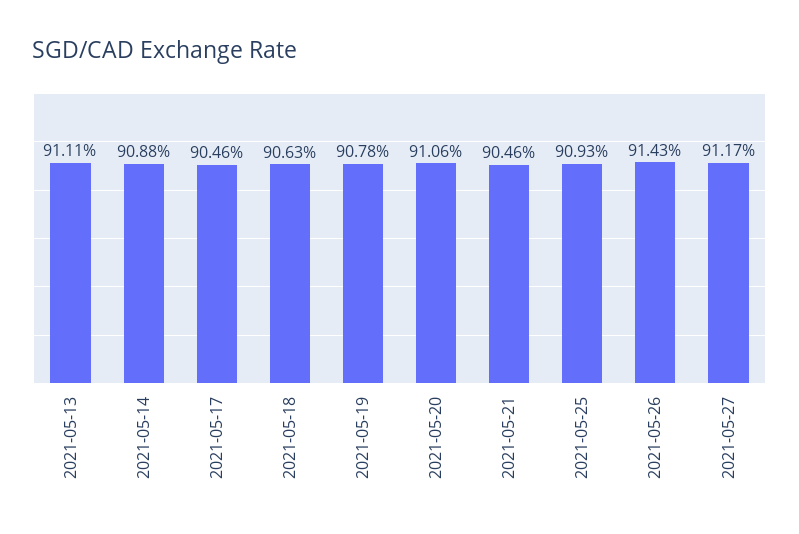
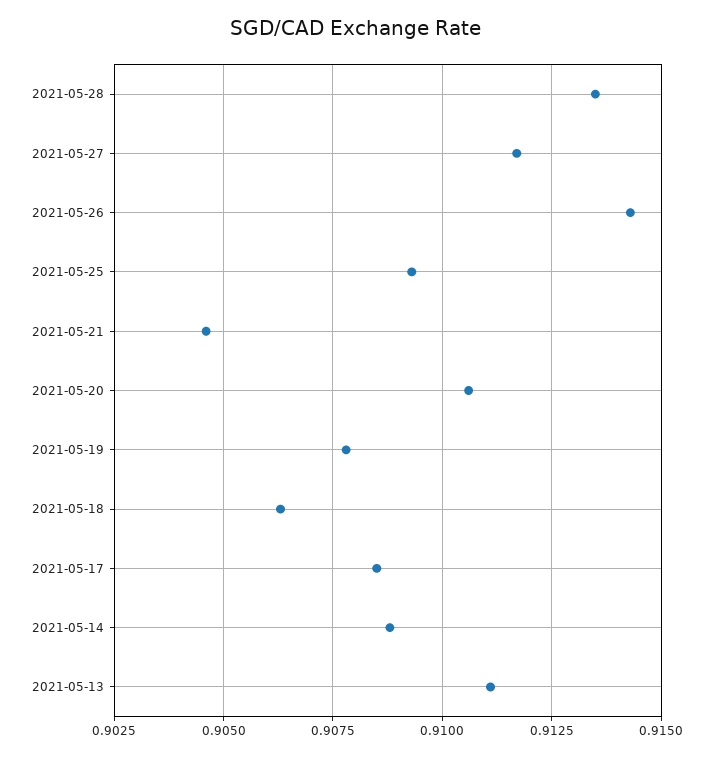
2021-05-17: 0.9046 -> 0.9085
2021-05-28: none -> 0.9135

